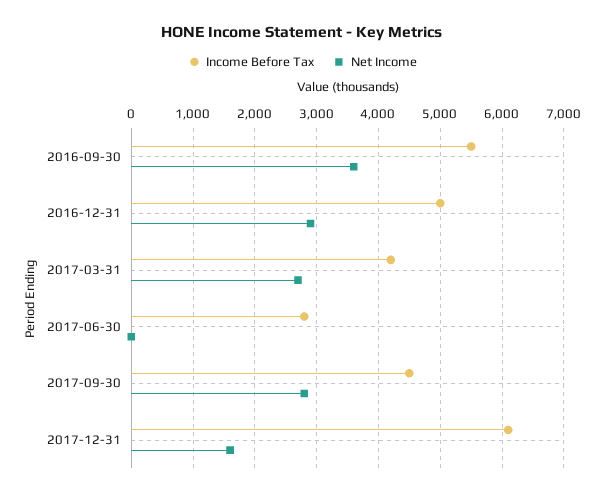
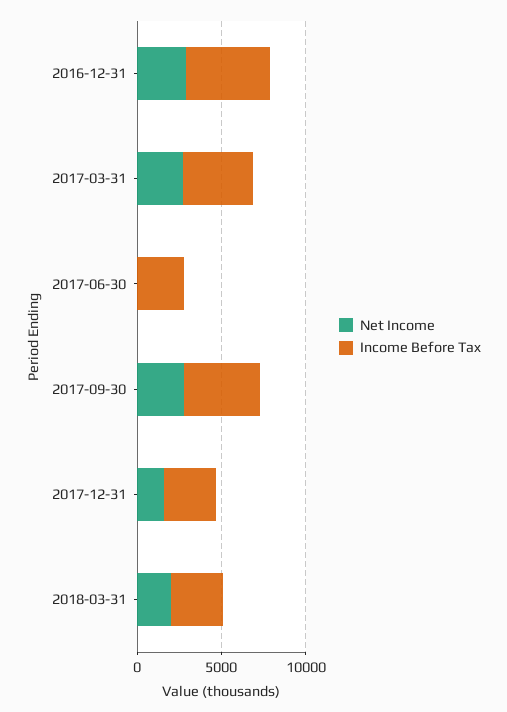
Income Before Tax, 2016-09-30: 5500 -> none
Net Income, 2016-09-30: 3600 -> none
Income Before Tax, 2017-12-31: 6100 -> 3000
Net Income, 2018-03-31: none -> 2000
Income Before Tax, 2018-03-31: none -> 3000

